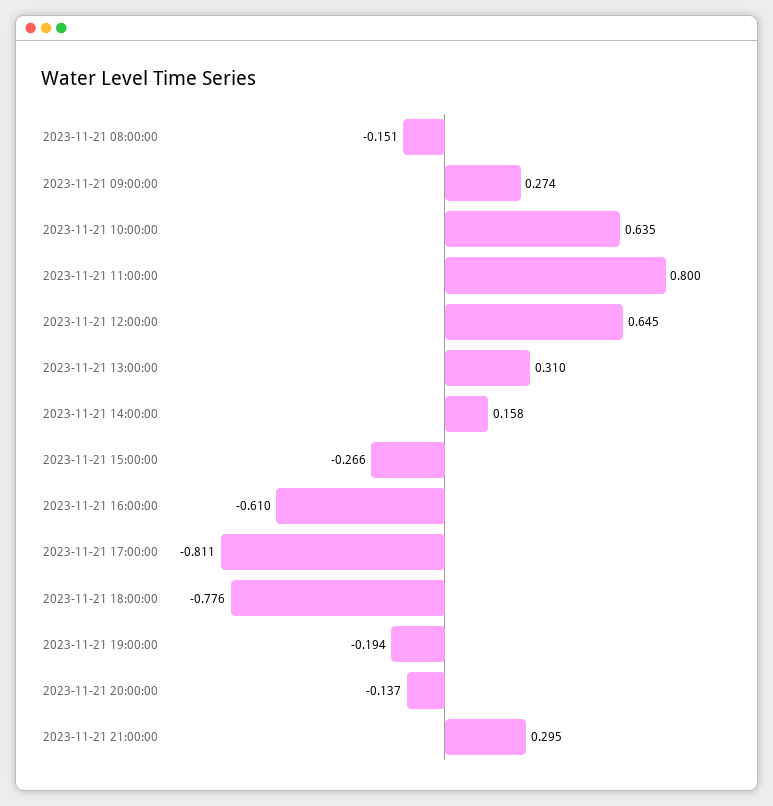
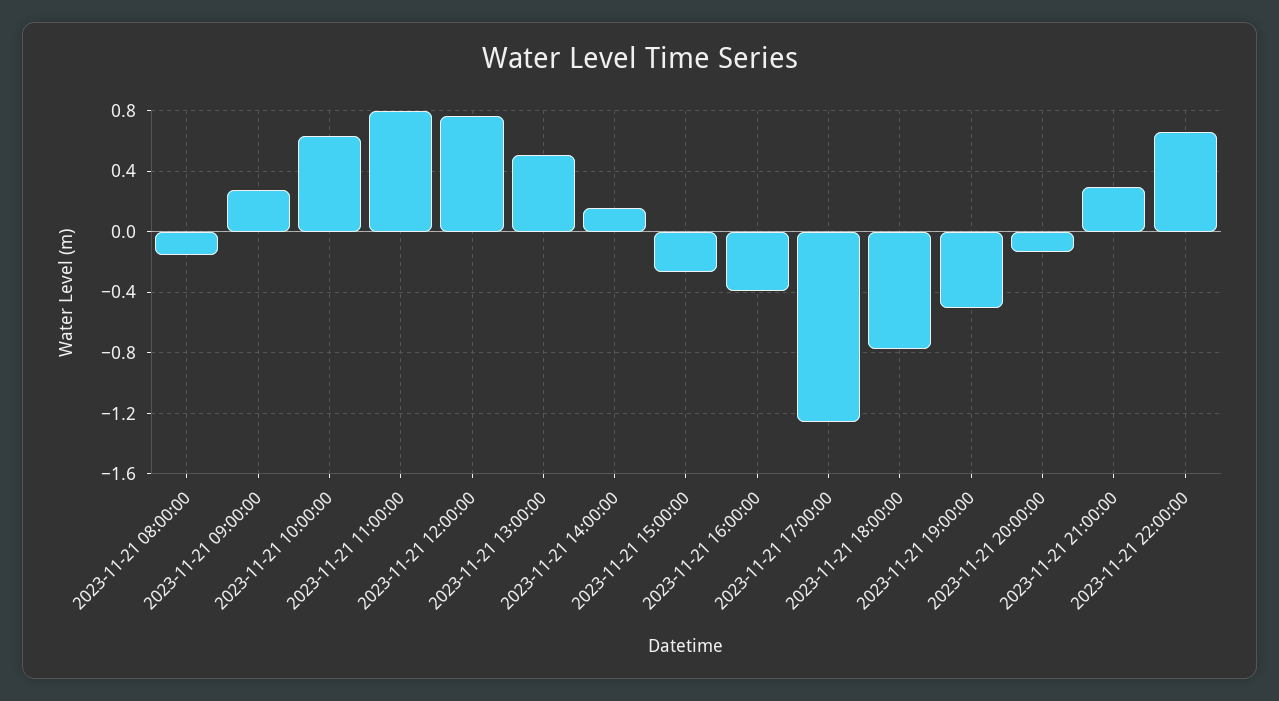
2023-11-21 12:00:00: 0.645 -> 0.75
2023-11-21 13:00:00: 0.31 -> 0.5
2023-11-21 16:00:00: -0.61 -> -0.4
2023-11-21 17:00:00: -0.811 -> -1.25
2023-11-21 19:00:00: -0.194 -> -0.5
2023-11-21 22:00:00: none -> 0.65

